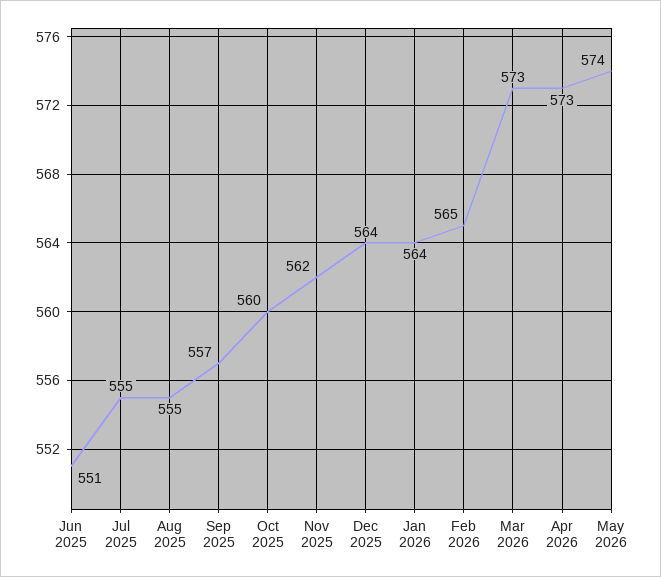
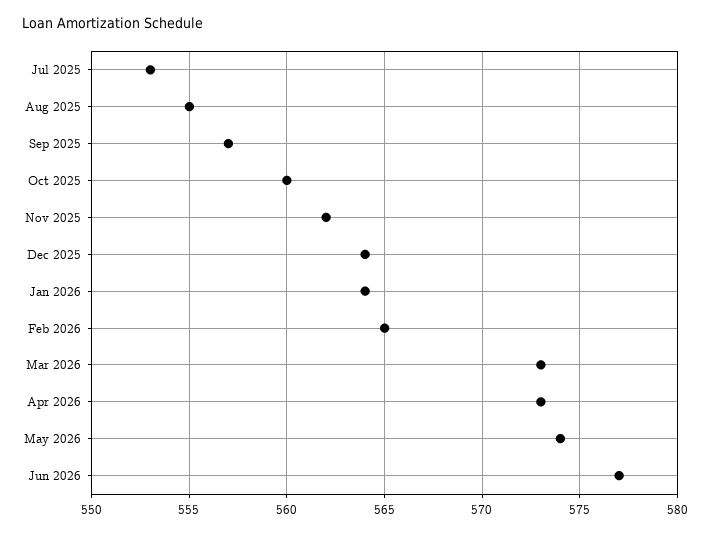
Jun 2025: 551 -> none
Jul 2025: 555 -> 553
Jun 2026: none -> 577

